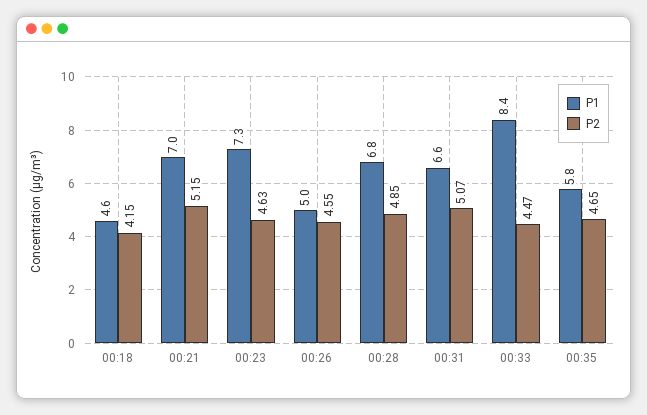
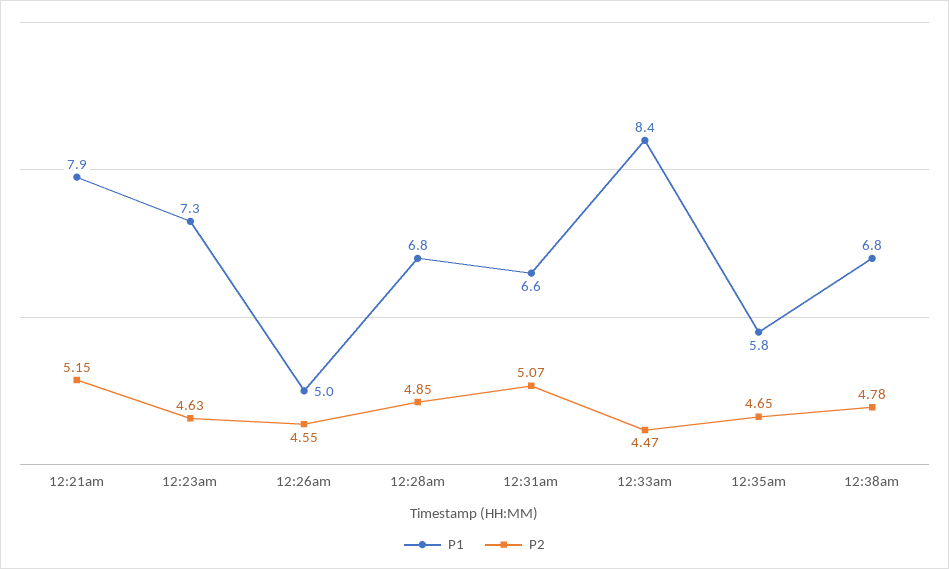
P1, 00:18: 4.6 -> none
P2, 00:18: 4.15 -> none
P1, 00:21: 7 -> 7.9
P1, 12:38am: none -> 6.8
P2, 12:38am: none -> 4.78

